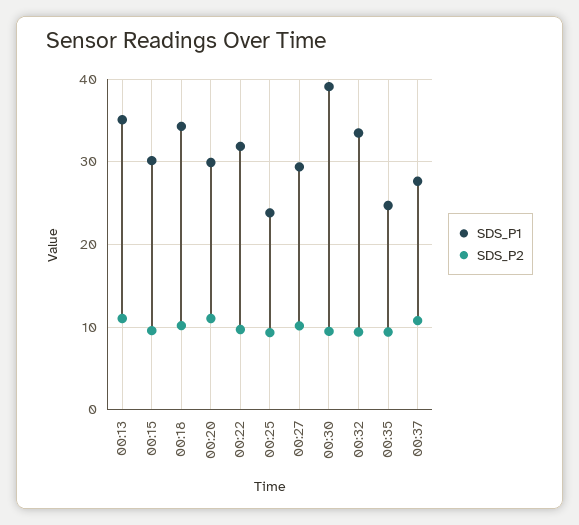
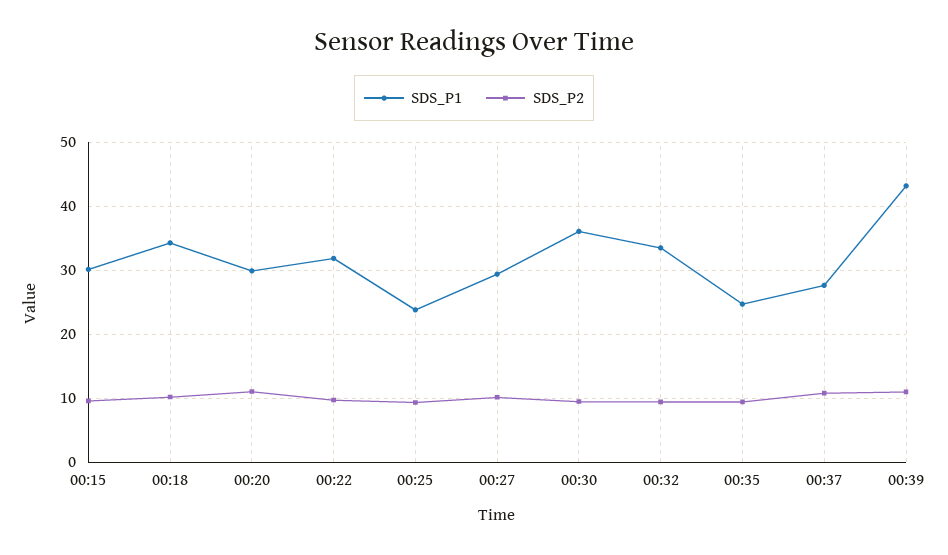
SDS_P1, 00:13: 35 -> none
SDS_P2, 00:13: 11 -> none
SDS_P1, 00:30: 39 -> 36
SDS_P1, 00:39: none -> 43
SDS_P2, 00:39: none -> 11

